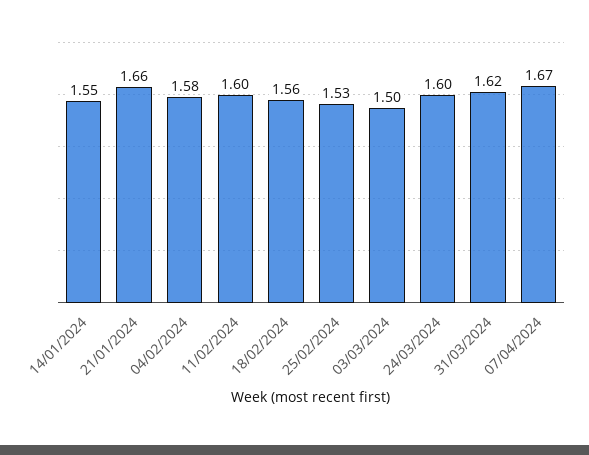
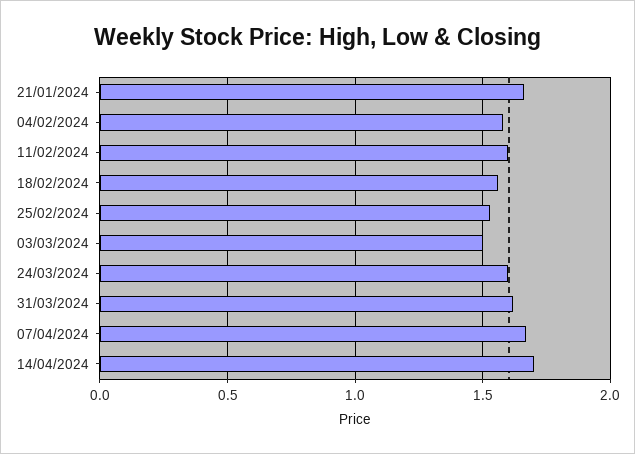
14/01/2024: 1.55 -> none
14/04/2024: none -> 1.7

